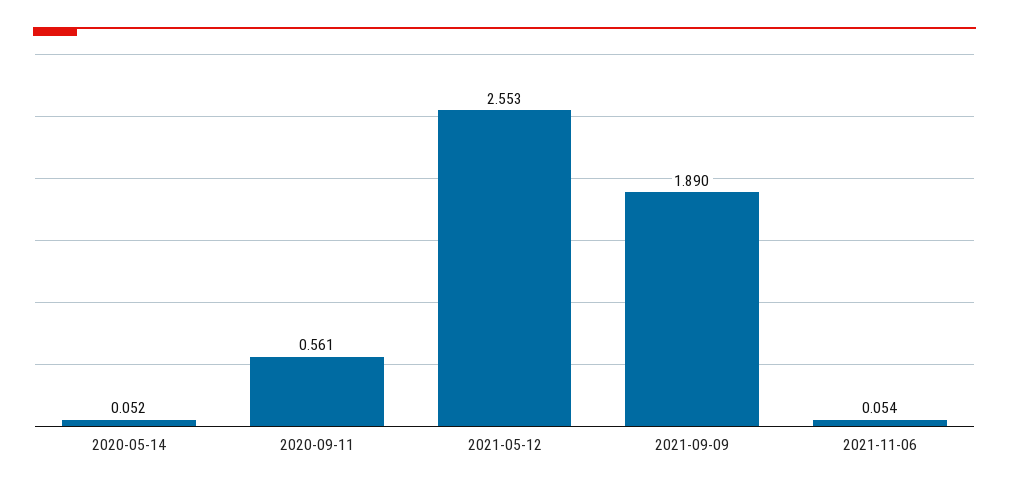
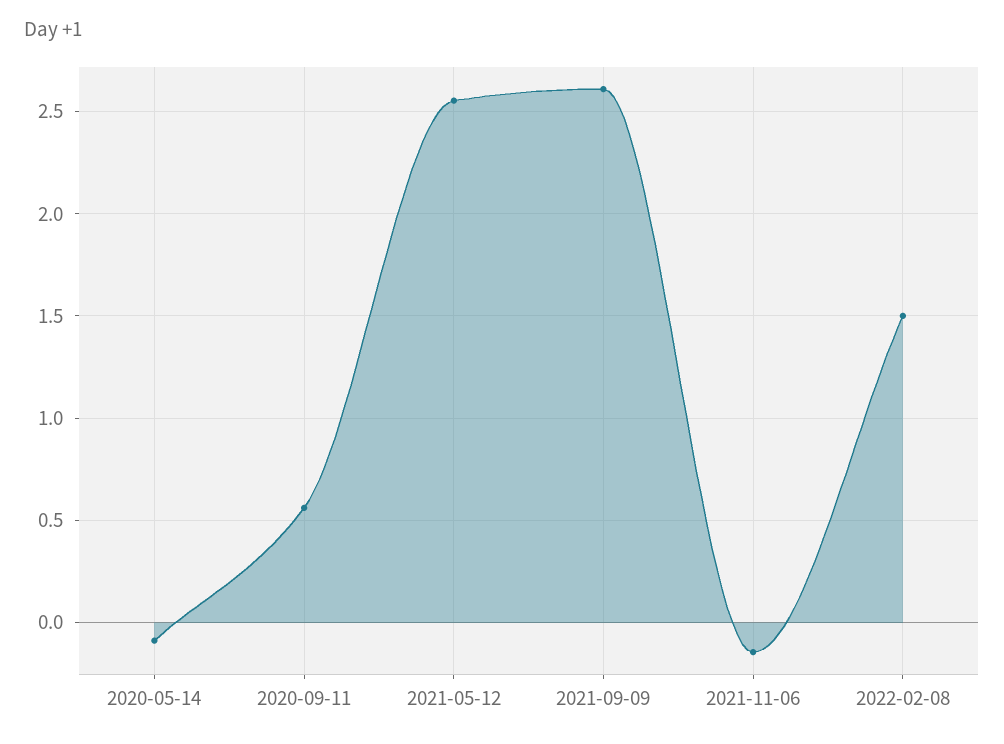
2020-05-14: 0.052 -> -0.1
2021-09-09: 1.89 -> 2.6
2021-11-06: 0.054 -> -0.15
2022-02-08: none -> 1.5

